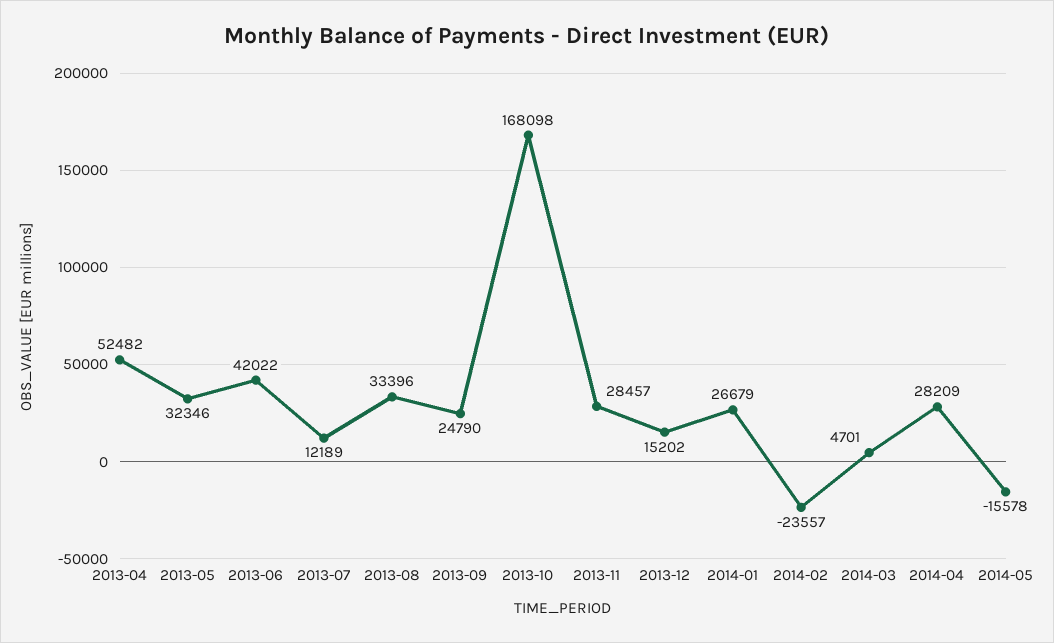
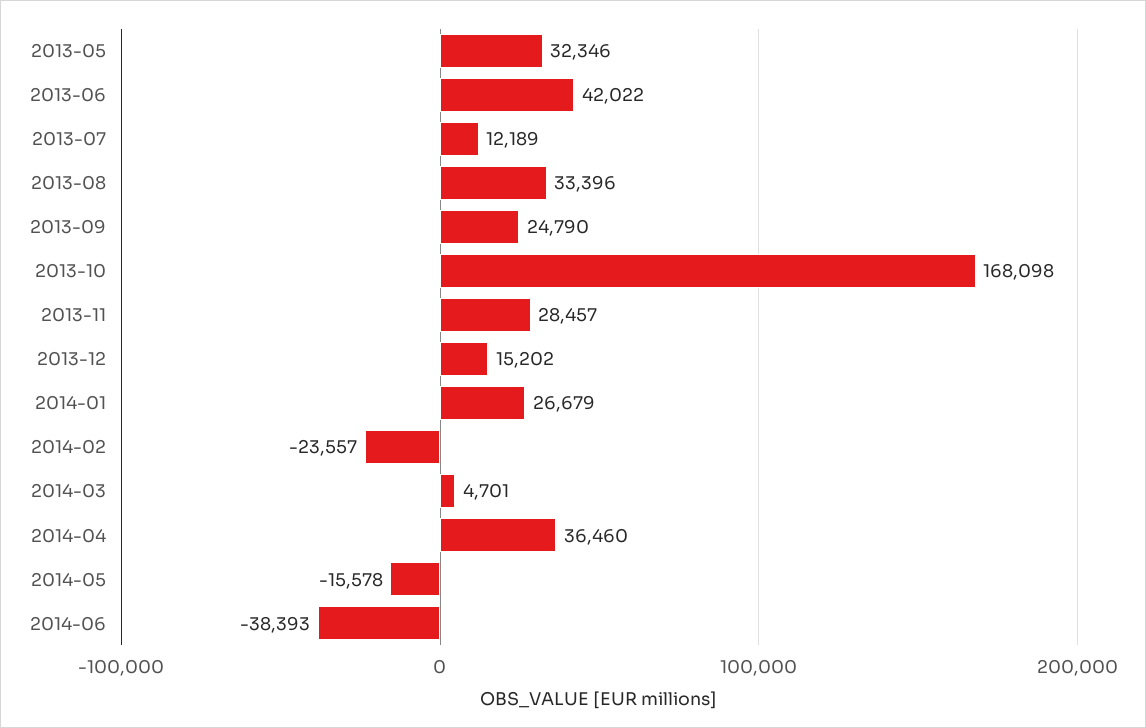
2013-04: 52482 -> none
2014-04: 28209 -> 36460
2014-06: none -> -38393

